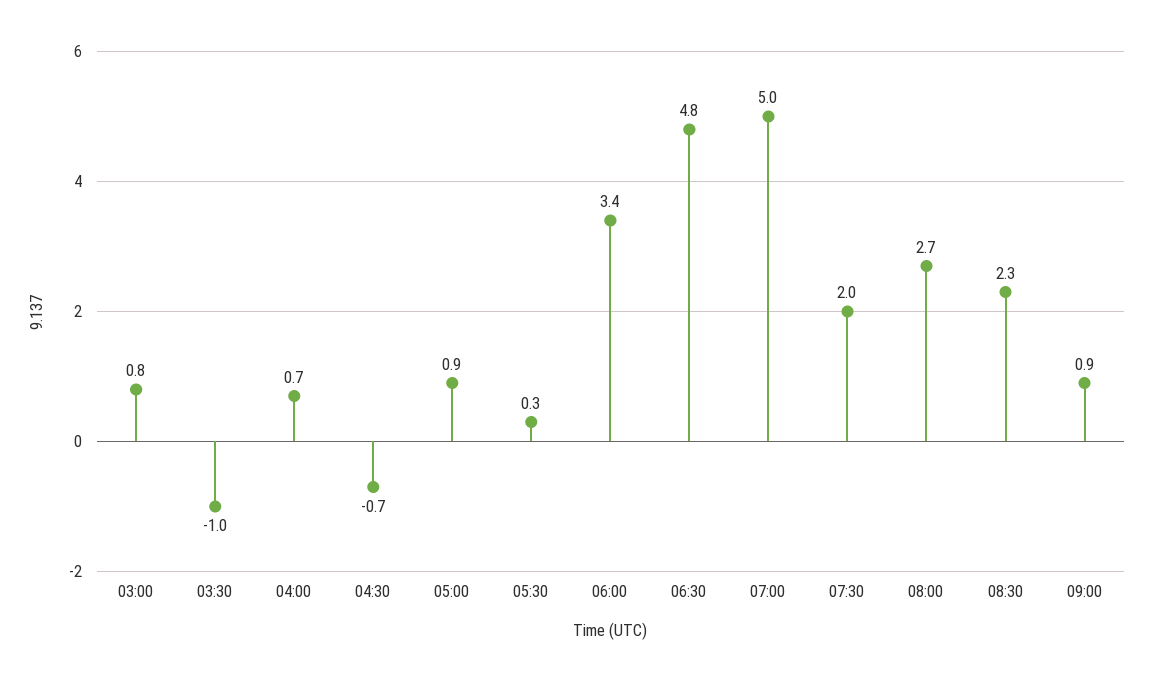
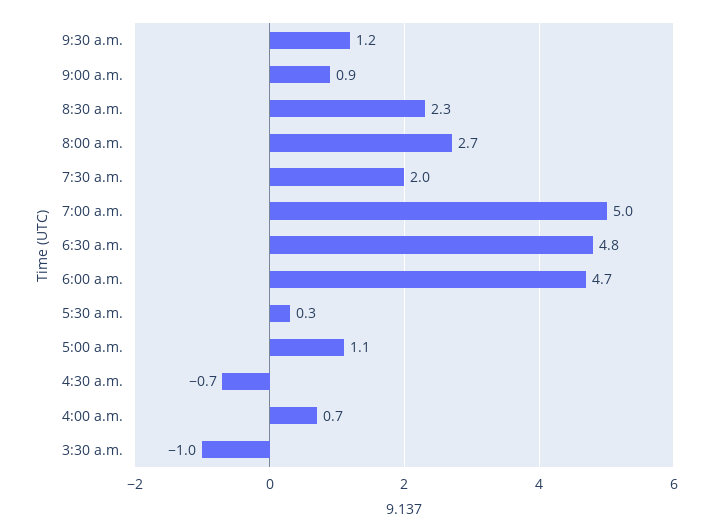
03:00: 0.8 -> none
05:00: 0.9 -> 1.1
06:00: 3.4 -> 4.7
9:30 a.m.: none -> 1.2

